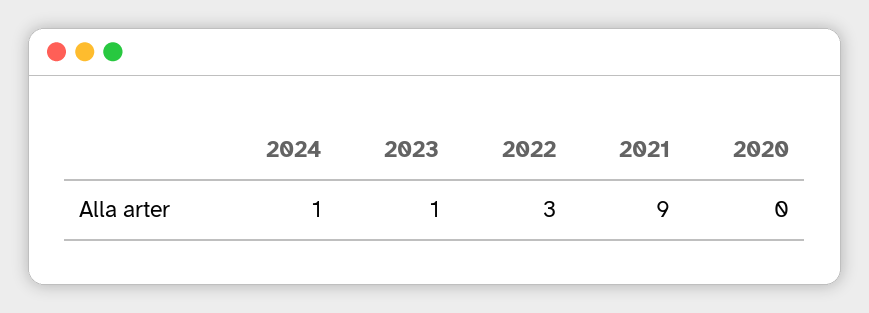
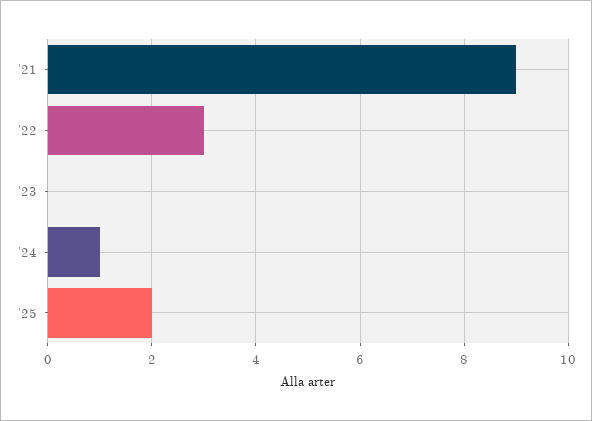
2023: 1 -> 0
2020: 0 -> none
'25: none -> 2

